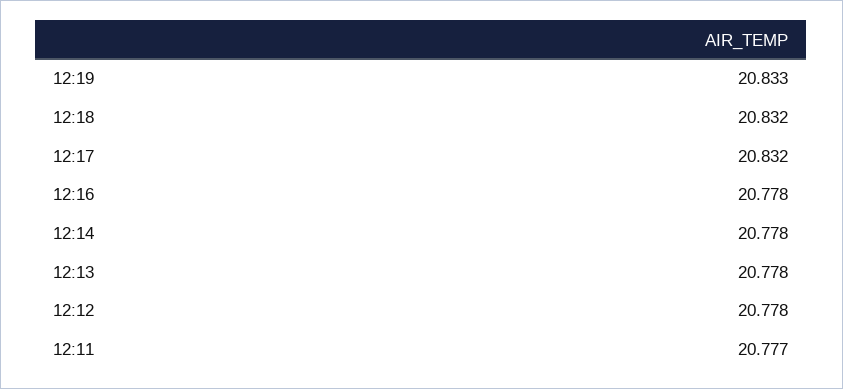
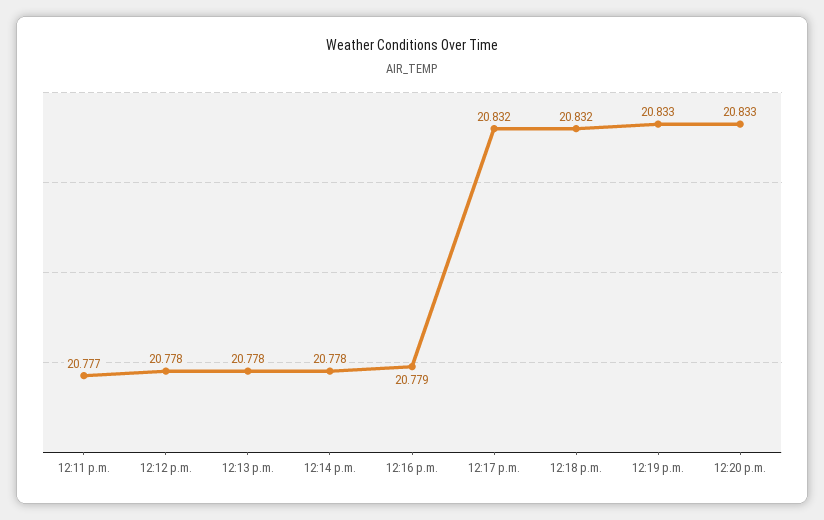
12:16: 20.778 -> 20.779
12:20 p.m.: none -> 20.833

